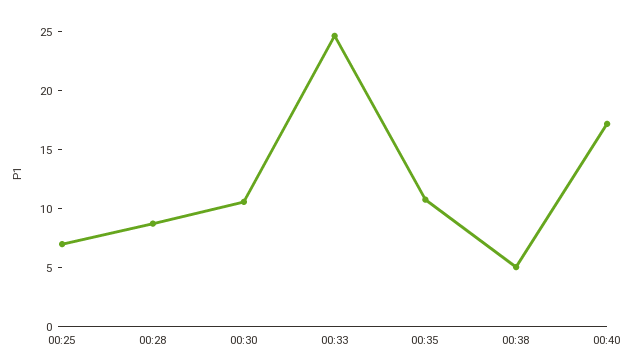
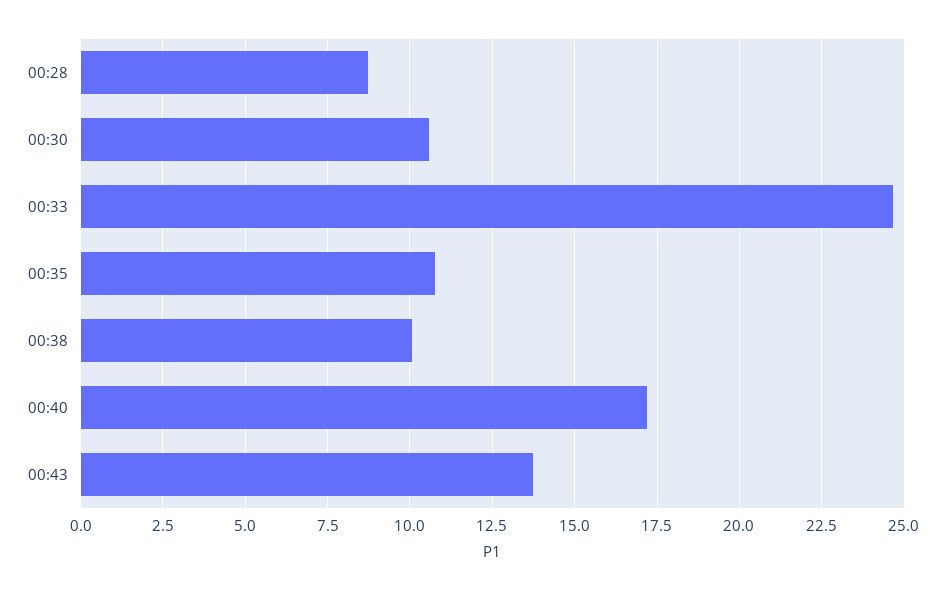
00:25: 7 -> none
00:38: 5 -> 10
00:43: none -> 13.75

